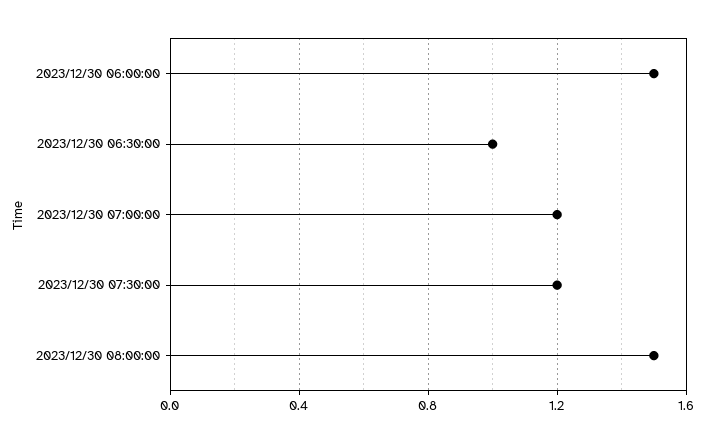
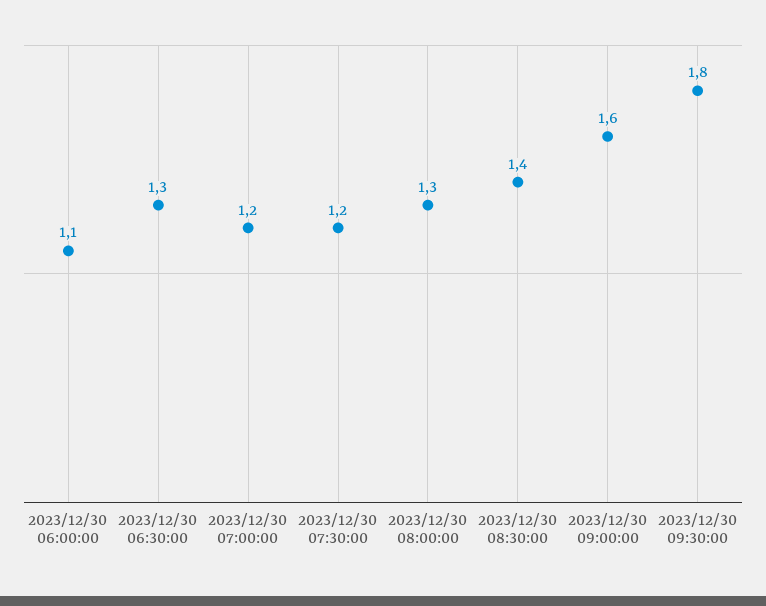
2023/12/30 06:00:00: 1.5 -> 1.1
2023/12/30 06:30:00: 1 -> 1.3
2023/12/30 08:00:00: 1.5 -> 1.3
2023/12/30 08:30:00: none -> 1.4
2023/12/30 09:00:00: none -> 1.6
2023/12/30 09:30:00: none -> 1.8

